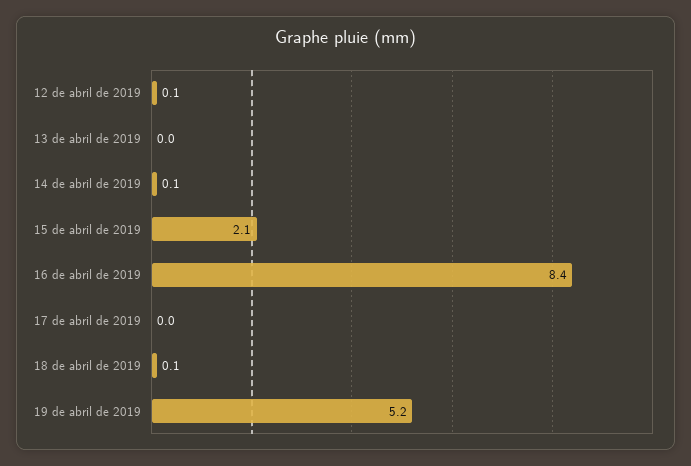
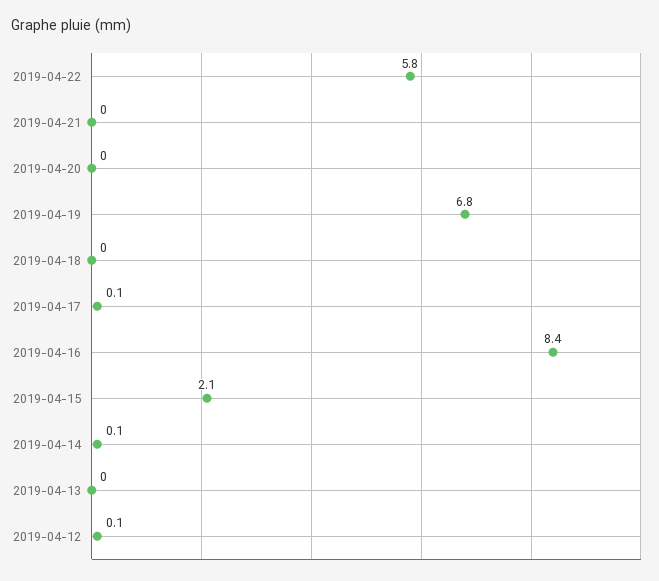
17 de abril de 2019: 0 -> 0.1
18 de abril de 2019: 0.1 -> 0
19 de abril de 2019: 5.2 -> 6.8
2019-04-22: none -> 5.8
2019-04-21: none -> 0
2019-04-20: none -> 0

